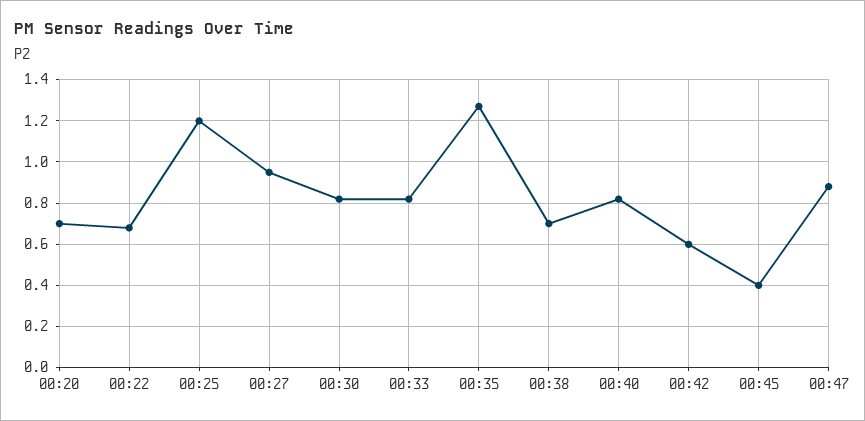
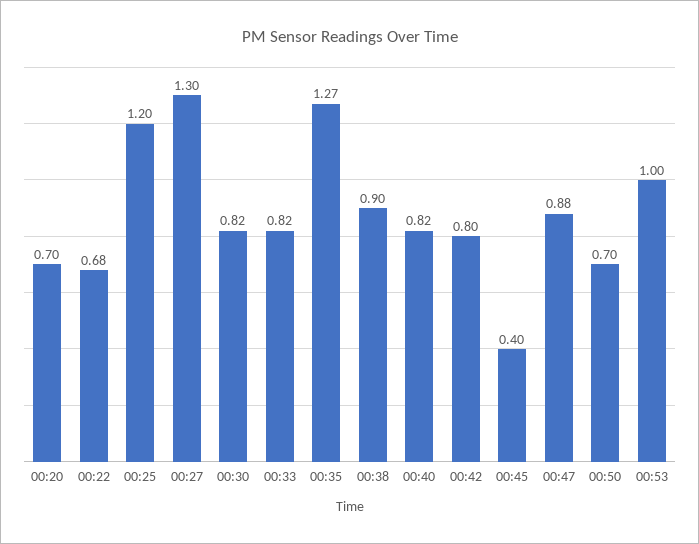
00:27: 0.95 -> 1.3
00:38: 0.7 -> 0.9
00:42: 0.6 -> 0.8
00:50: none -> 0.7
00:53: none -> 1

